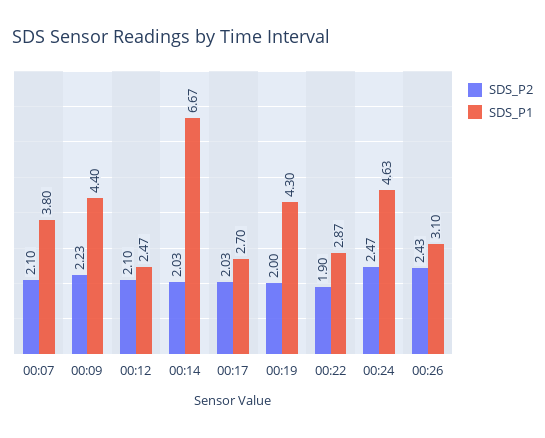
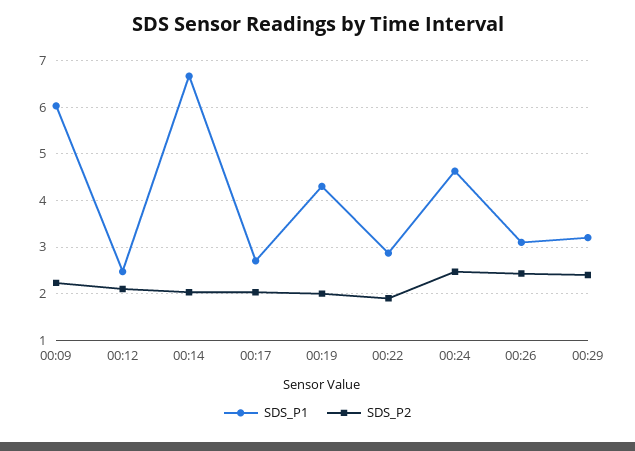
SDS_P2, 00:07: 2.1 -> none
SDS_P1, 00:07: 3.8 -> none
SDS_P1, 00:09: 4.4 -> 6
SDS_P1, 00:29: none -> 3.2
SDS_P2, 00:29: none -> 2.4

